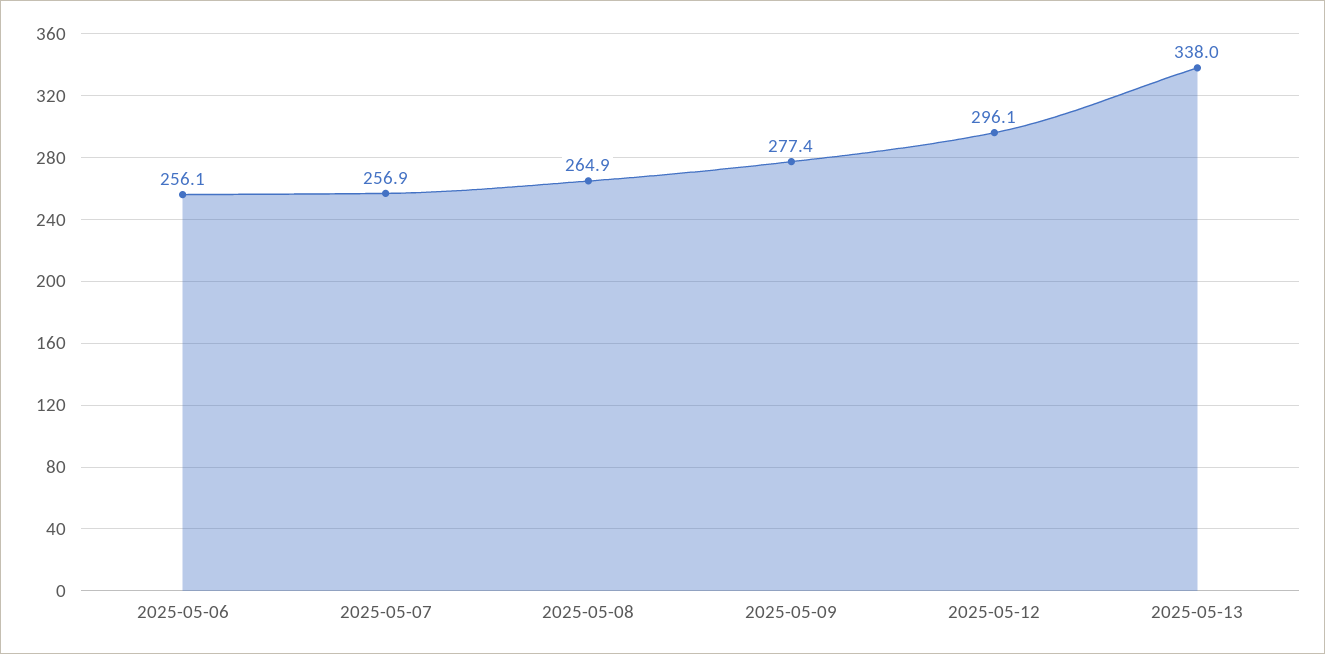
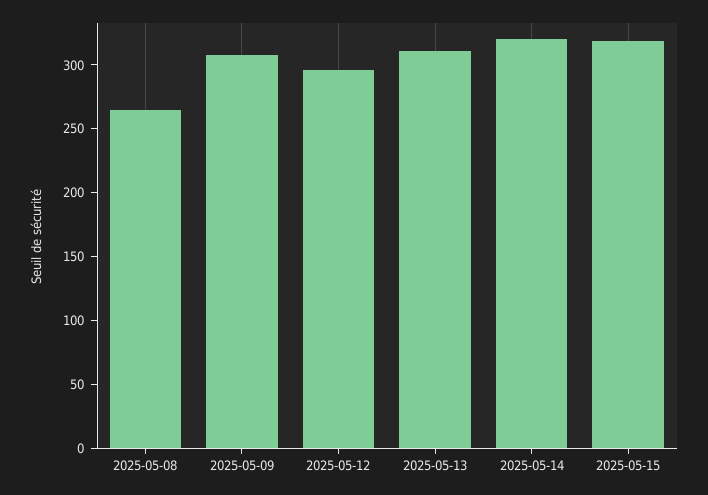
2025-05-06: 256.1 -> none
2025-05-07: 256.9 -> none
2025-05-09: 277.4 -> 310
2025-05-13: 338 -> 310
2025-05-14: none -> 320
2025-05-15: none -> 320

